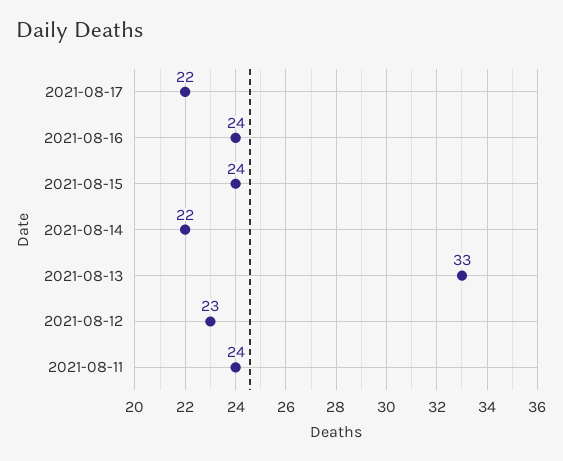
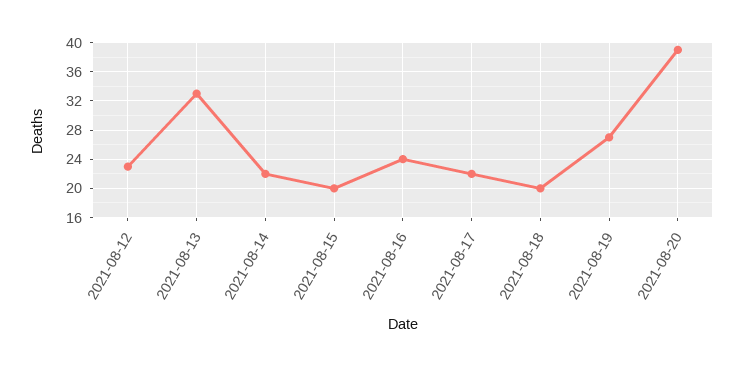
2021-08-15: 24 -> 20
2021-08-11: 24 -> none
2021-08-18: none -> 20
2021-08-19: none -> 27
2021-08-20: none -> 39

